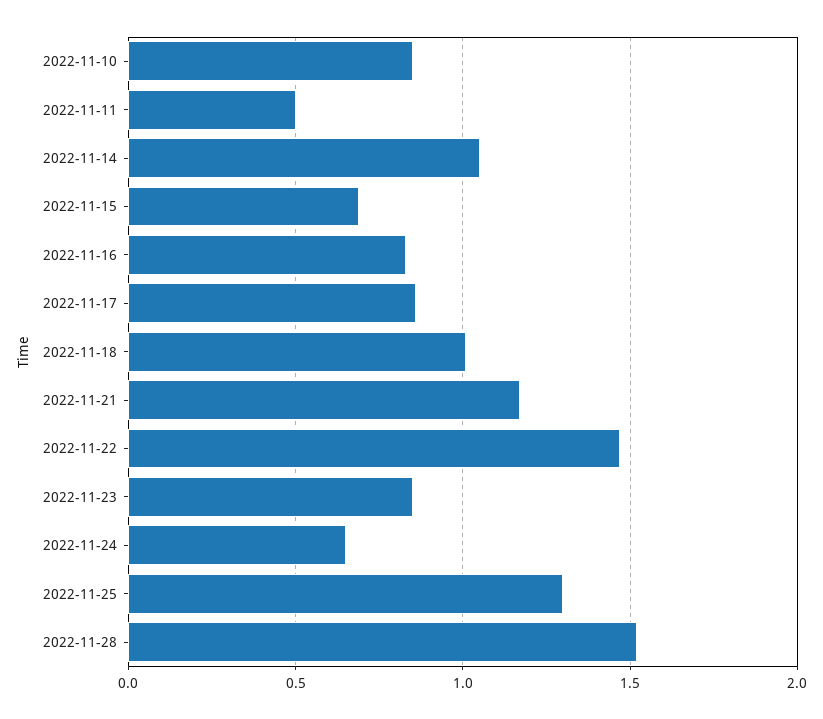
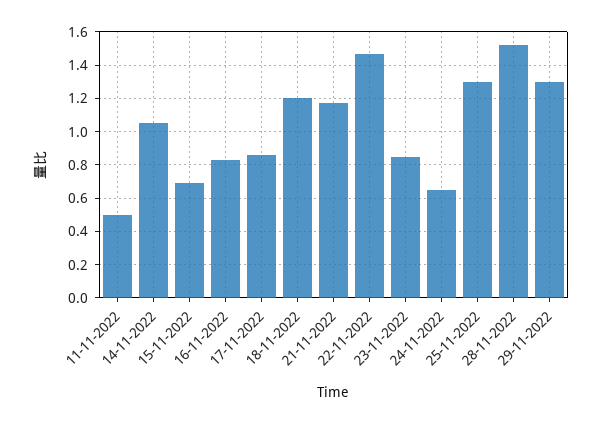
2022-11-10: 0.85 -> none
2022-11-18: 1 -> 1.2
29-11-2022: none -> 1.3

